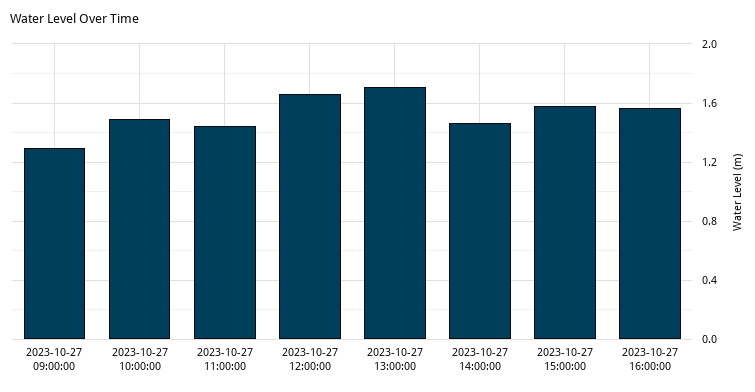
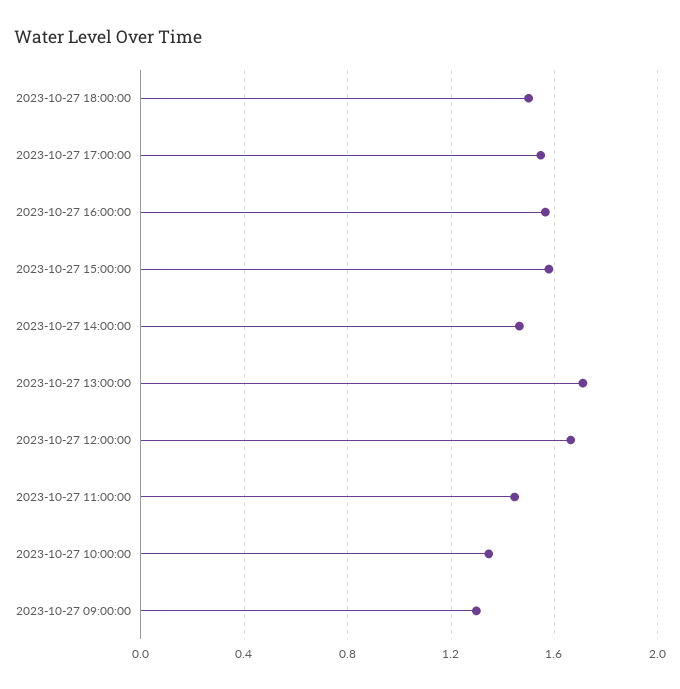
2023-10-27 10:00:00: 1.5 -> 1.35
2023-10-27 18:00:00: none -> 1.5
2023-10-27 17:00:00: none -> 1.55

